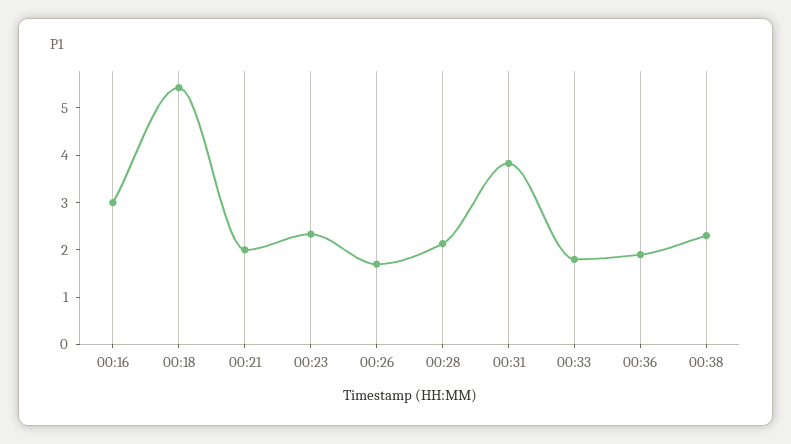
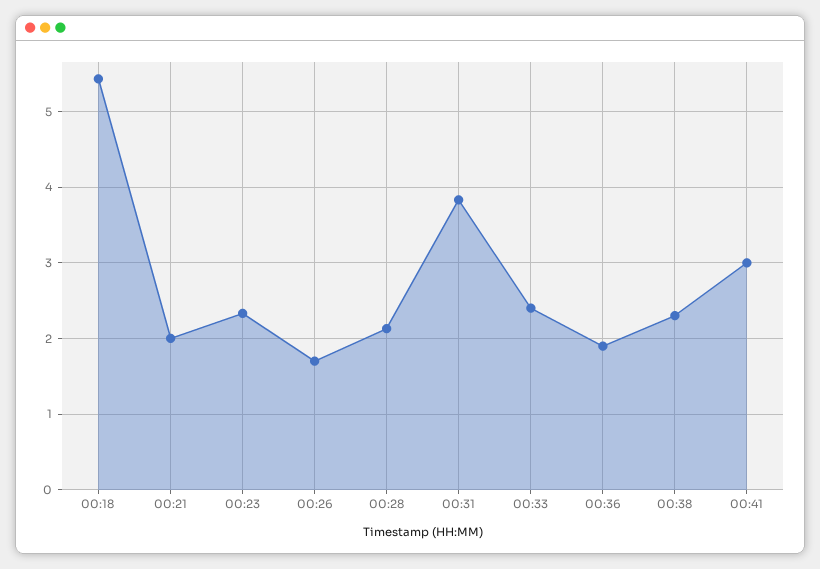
00:16: 3 -> none
00:33: 1.8 -> 2.4
00:41: none -> 3

